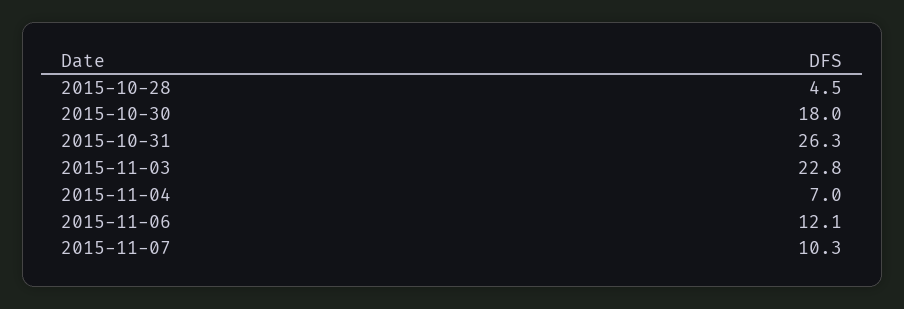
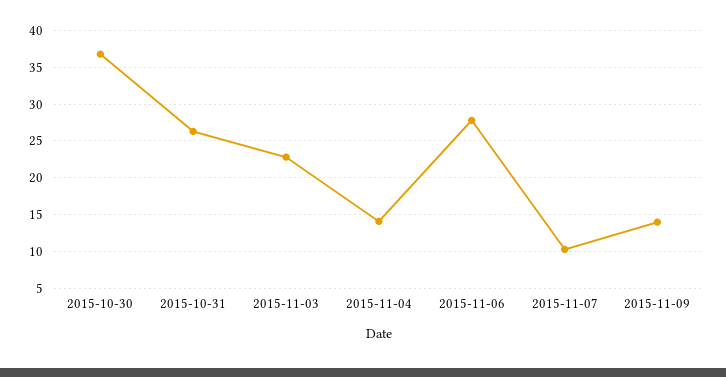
2015-10-28: 4.5 -> none
2015-10-30: 18 -> 37
2015-11-04: 7 -> 14
2015-11-06: 12.1 -> 28
2015-11-09: none -> 14

